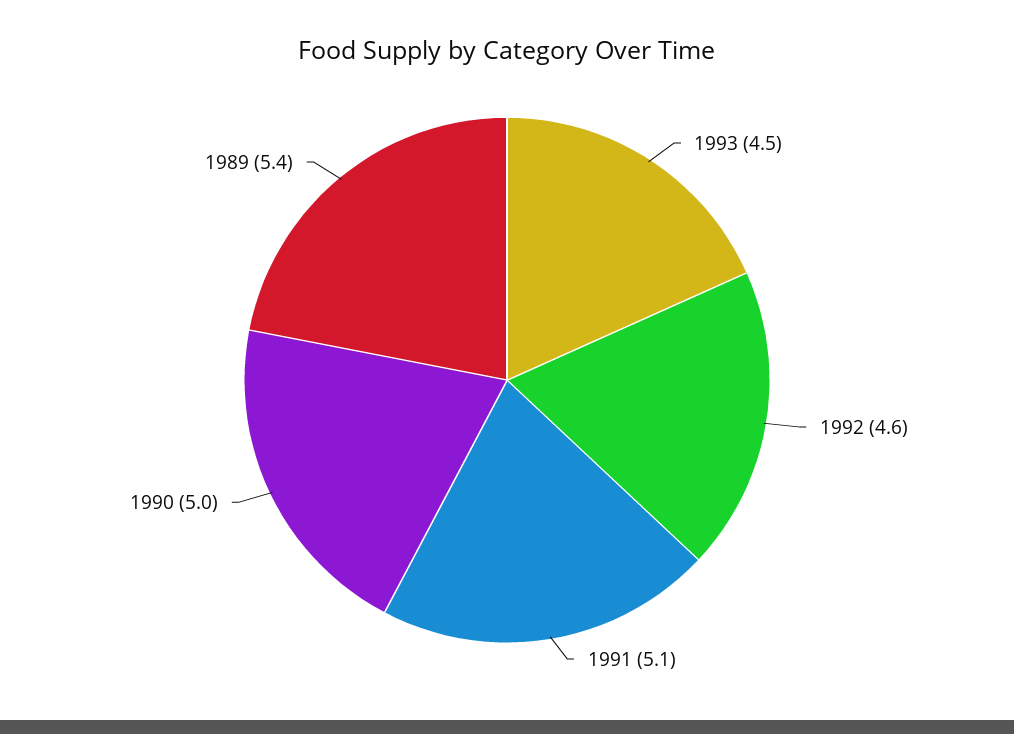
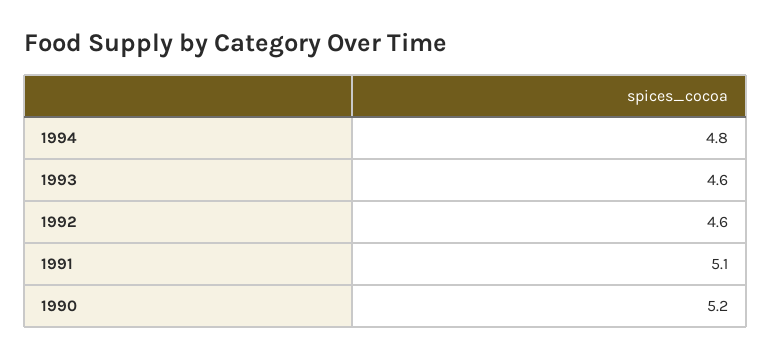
1993: 4.5 -> 4.6
1990: 5 -> 5.2
1989: 5.4 -> none
1994: none -> 4.8

